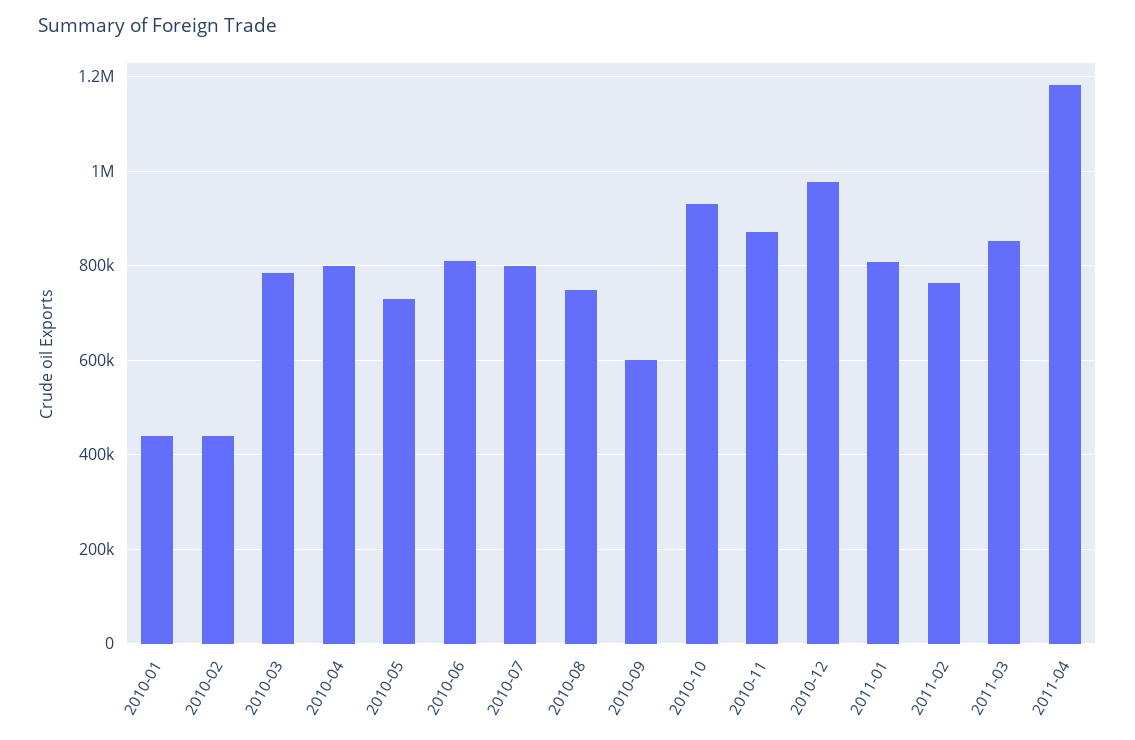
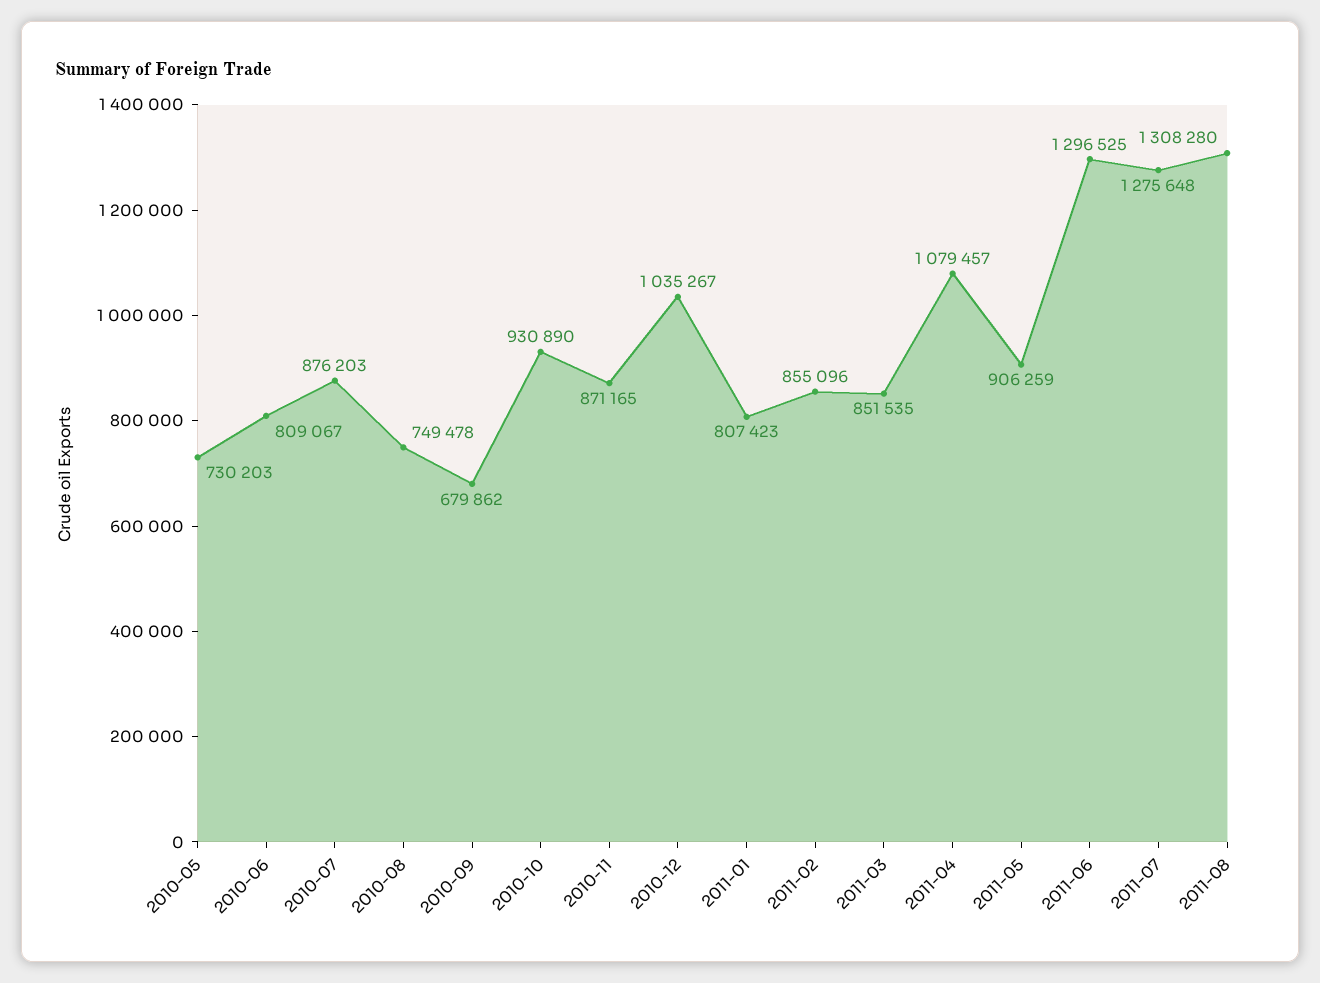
2010-01: 440000 -> none
2010-02: 440000 -> none
2010-03: 780000 -> none
2010-04: 800000 -> none
2010-07: 800000 -> 876203
2010-09: 600000 -> 679862
2010-12: 980000 -> 1035267
2011-02: 760000 -> 855096
2011-04: 1180000 -> 1079457
2011-05: none -> 906259
2011-06: none -> 1296525
2011-07: none -> 1275648
2011-08: none -> 1308280

